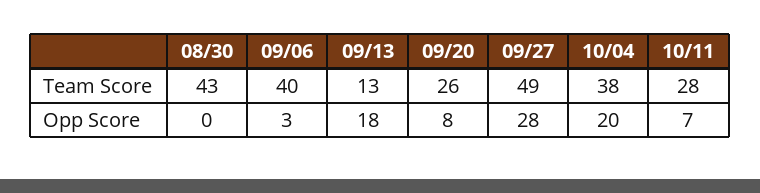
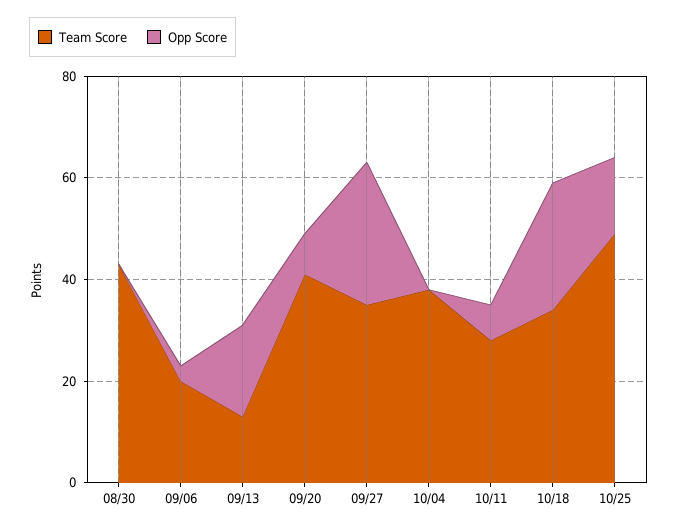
Team Score, 09/06: 40 -> 20
Team Score, 09/20: 26 -> 40
Team Score, 09/27: 49 -> 35
Opp Score, 10/04: 20 -> 0
Team Score, 10/18: none -> 35
Opp Score, 10/18: none -> 25
Team Score, 10/25: none -> 50
Opp Score, 10/25: none -> 15

